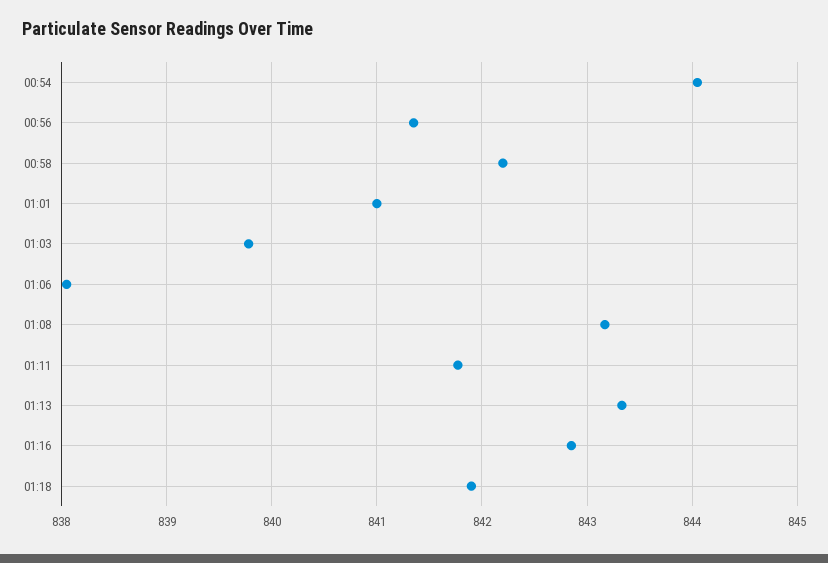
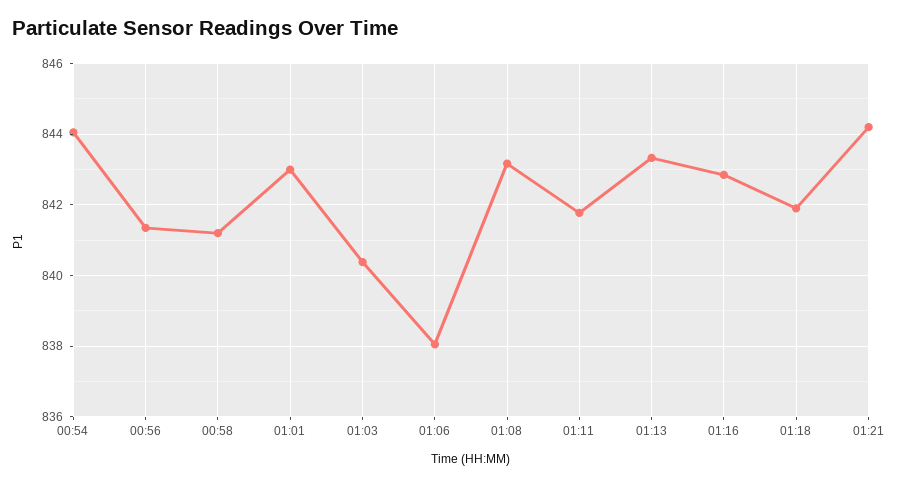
00:58: 842.2 -> 841.2
01:01: 841 -> 843
01:03: 839.8 -> 840.4
01:21: none -> 844.2

